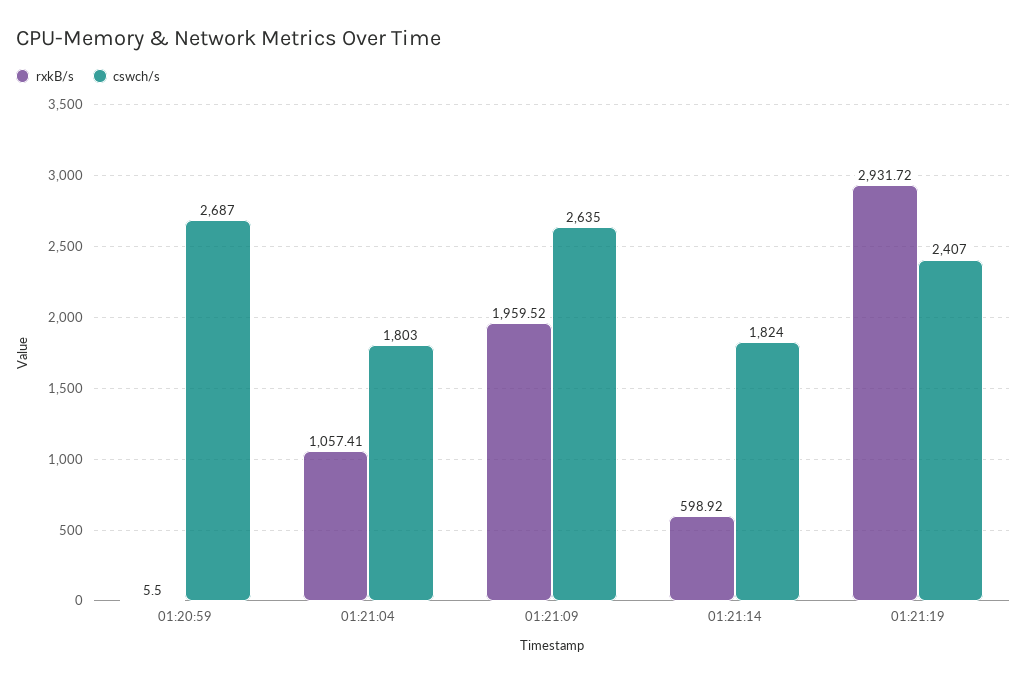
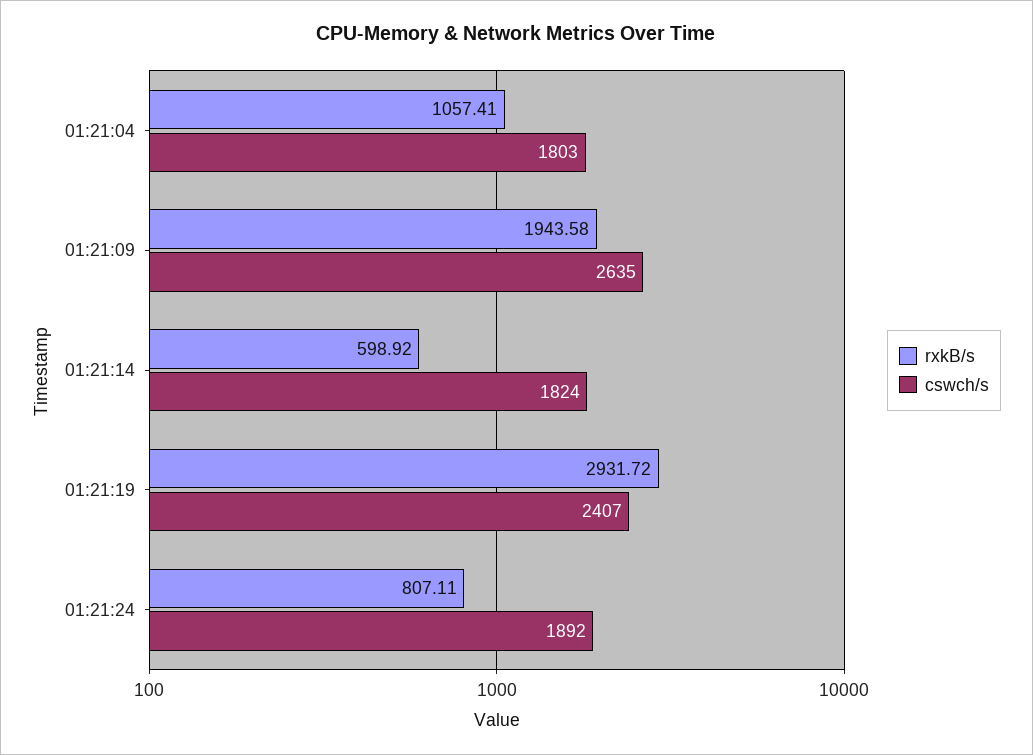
rxkB/s, 01:20:59: 5.5 -> none
cswch/s, 01:20:59: 2687 -> none
rxkB/s, 01:21:09: 1959.52 -> 1943.58
rxkB/s, 01:21:24: none -> 807.11
cswch/s, 01:21:24: none -> 1892

